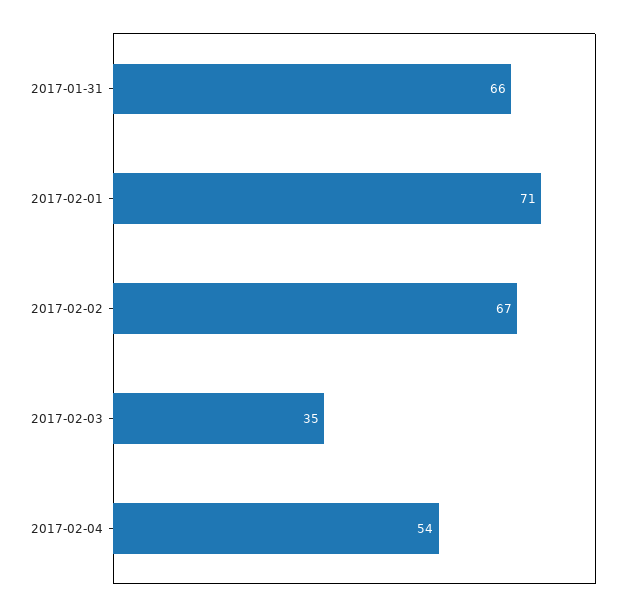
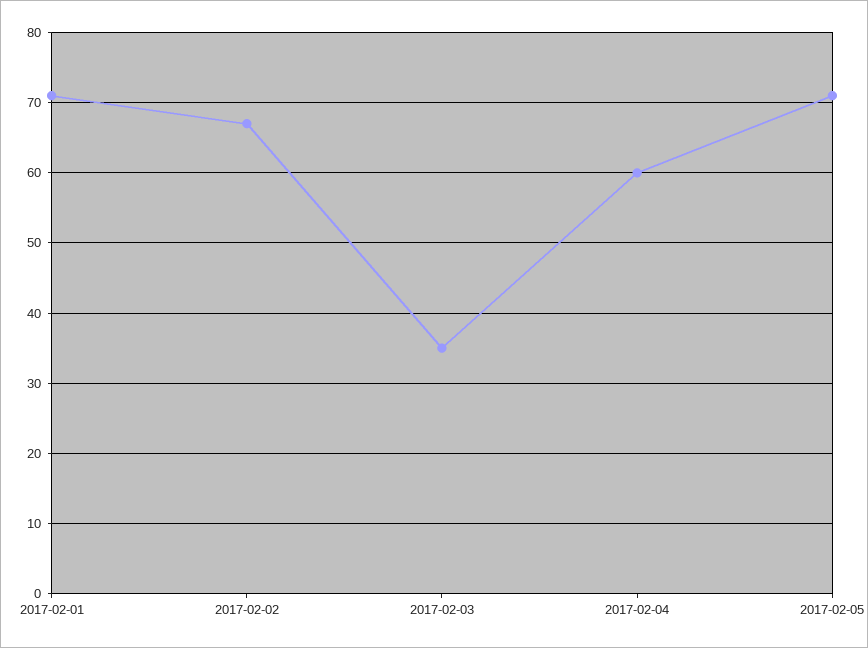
2017-01-31: 66 -> none
2017-02-04: 54 -> 60
2017-02-05: none -> 71

